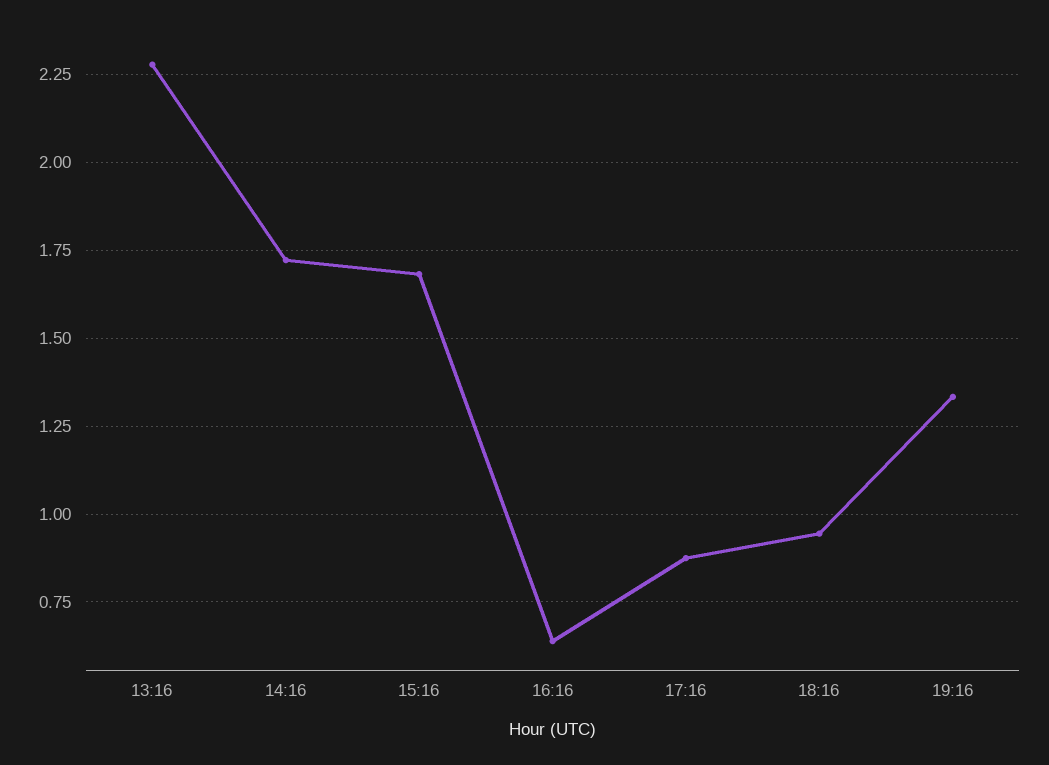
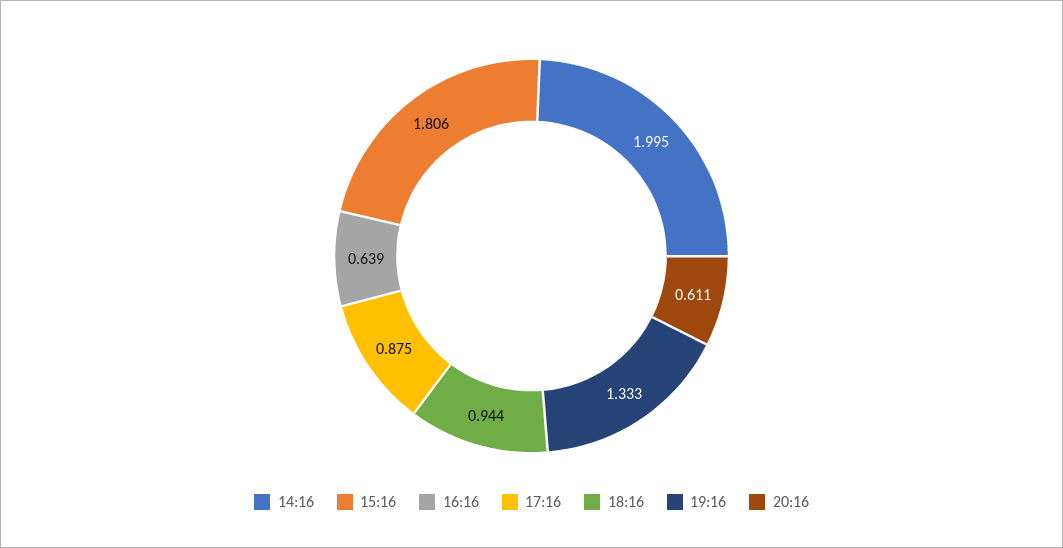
13:16: 2.275 -> none
14:16: 1.725 -> 1.995
15:16: 1.675 -> 1.806
20:16: none -> 0.611

